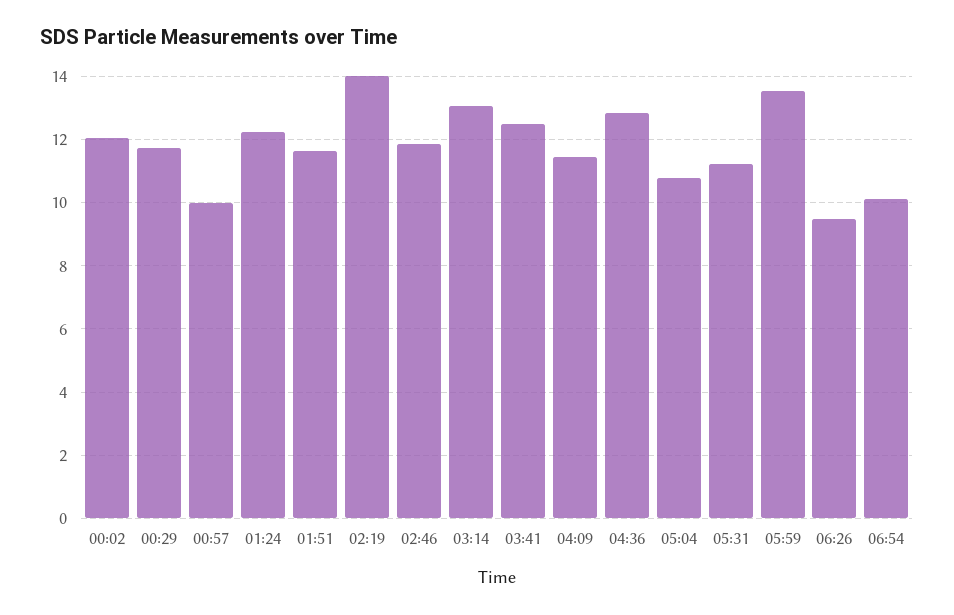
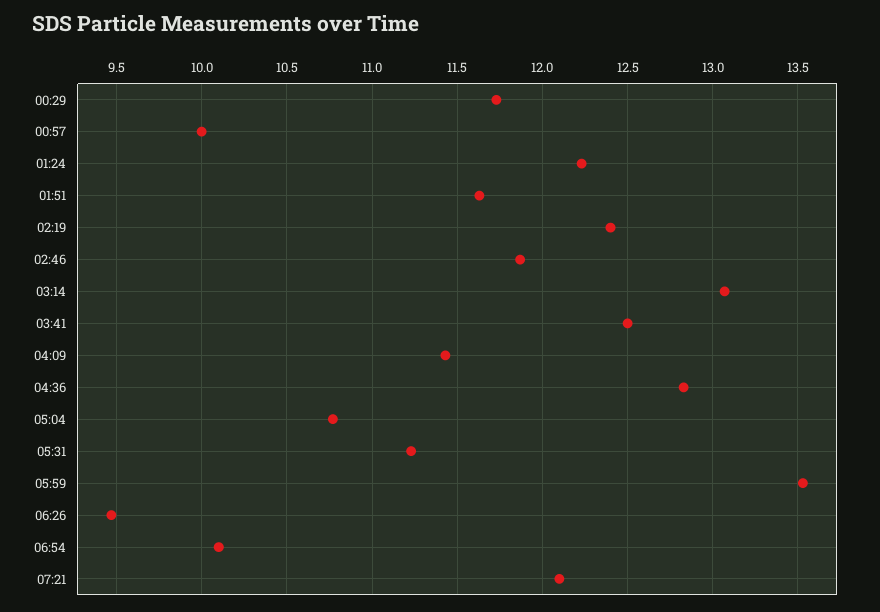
00:02: 12 -> none
02:19: 14 -> 12.4
07:21: none -> 12.1

